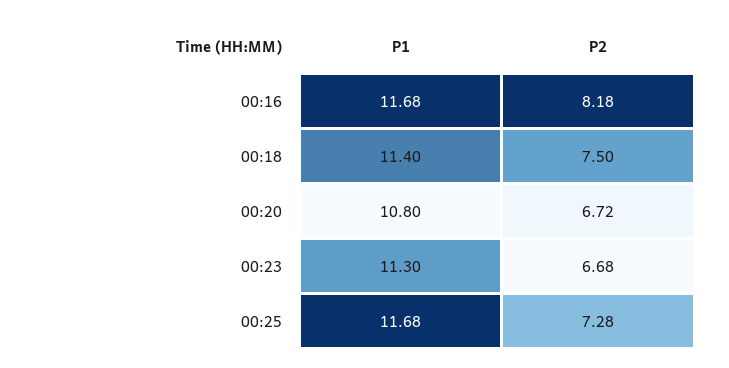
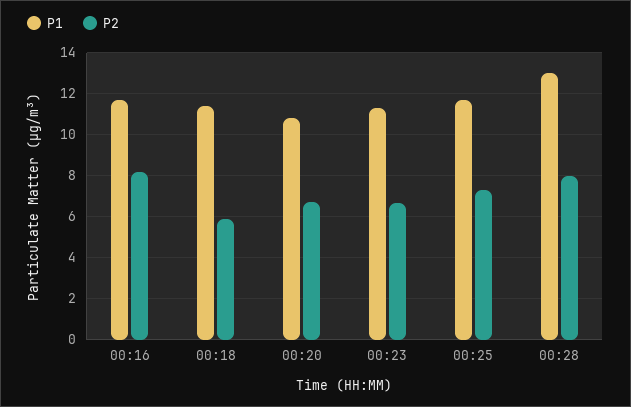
P2, 00:18: 7.5 -> 6
P1, 00:28: none -> 13
P2, 00:28: none -> 8

